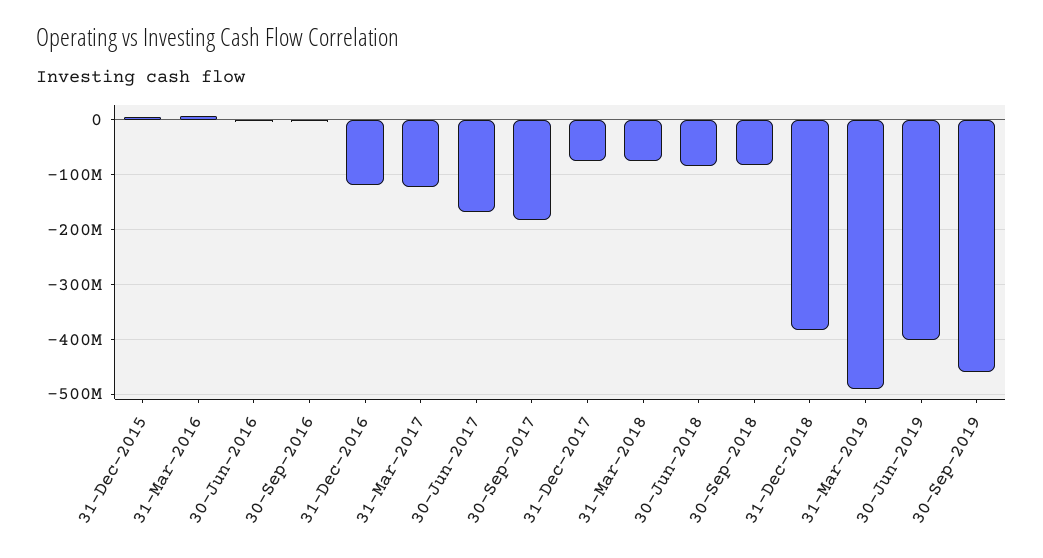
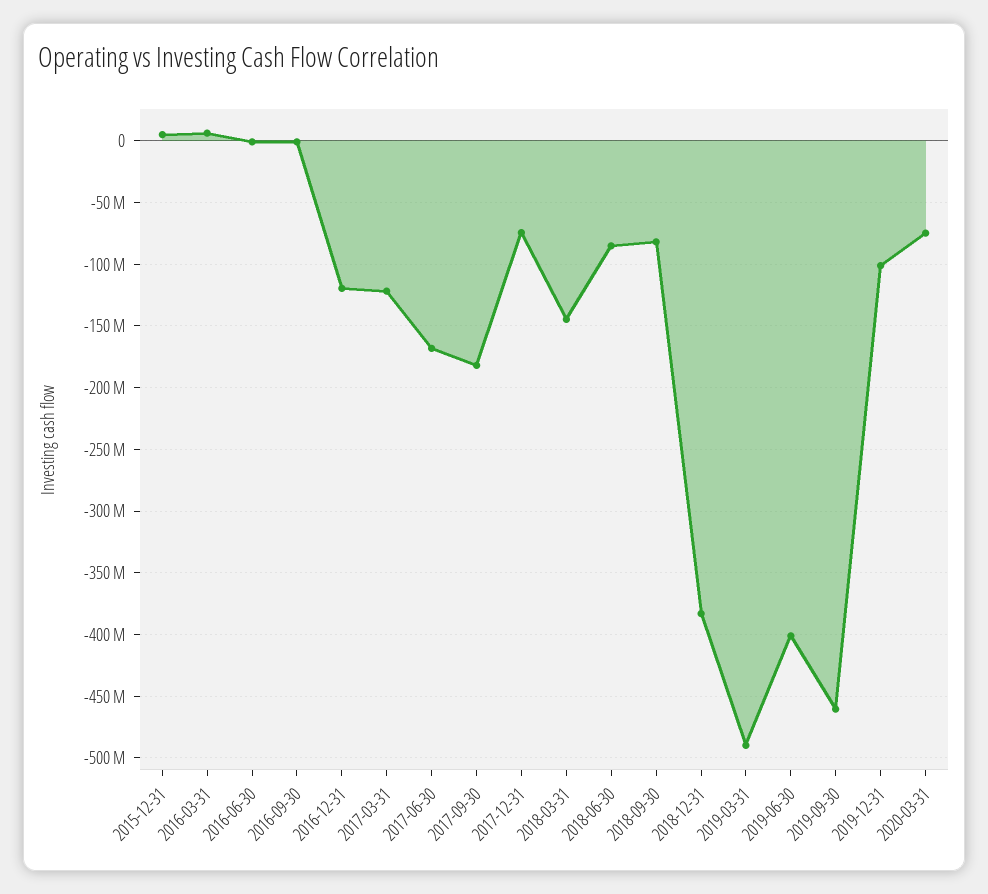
31-Mar-2018: -80000000 -> -145000000
2019-12-31: none -> -100000000
2020-03-31: none -> -75000000

